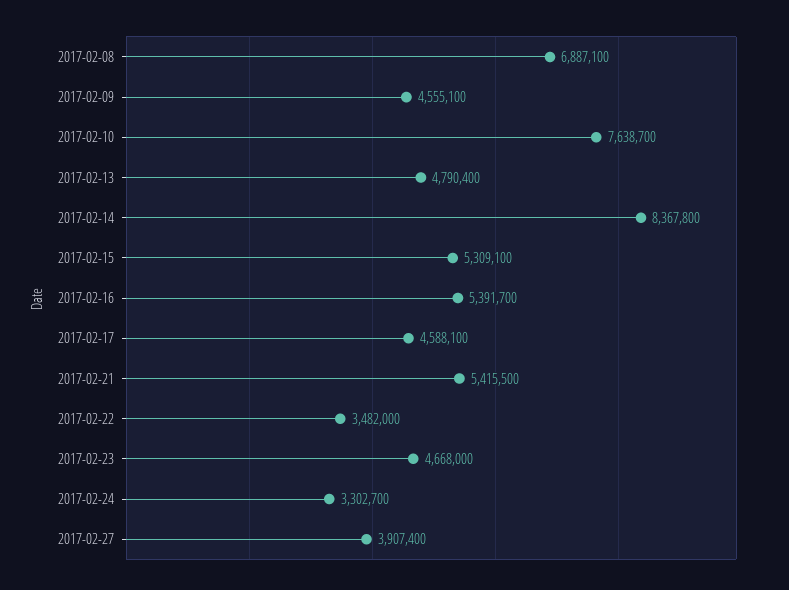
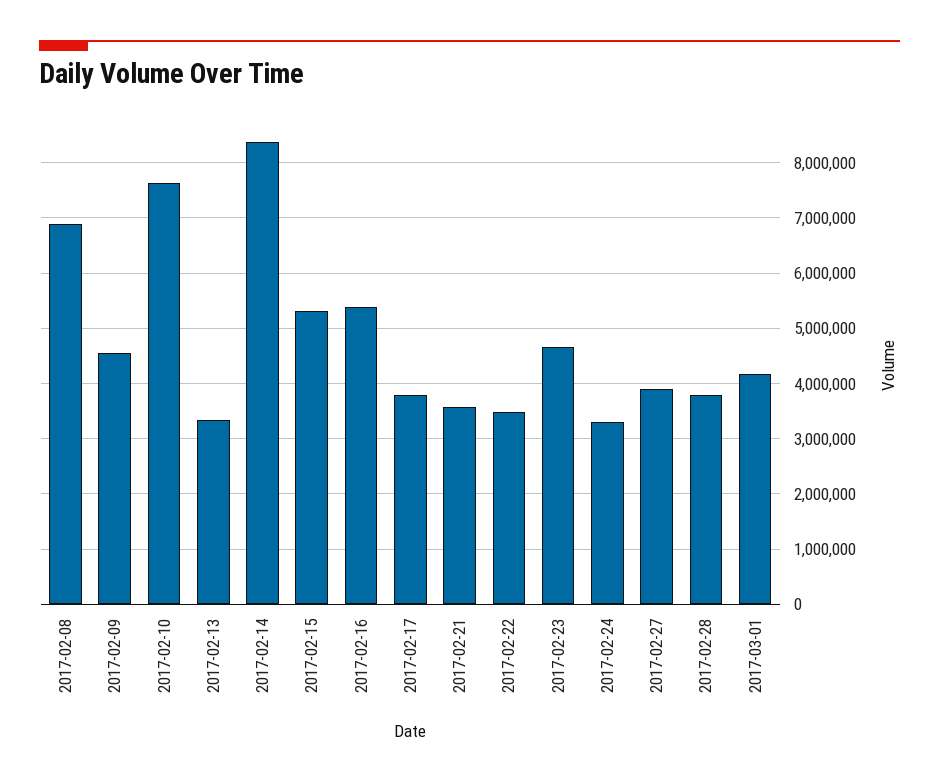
2017-02-13: 4790400 -> 3400000
2017-02-17: 4588100 -> 3800000
2017-02-21: 5415500 -> 3600000
2017-02-28: none -> 3800000
2017-03-01: none -> 4200000

